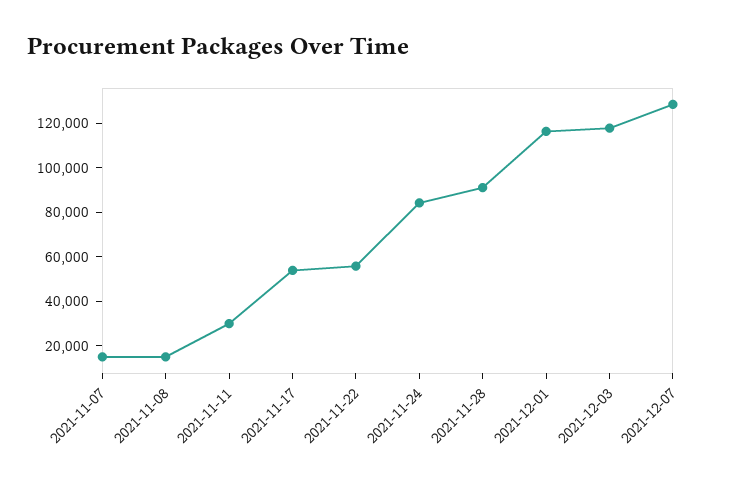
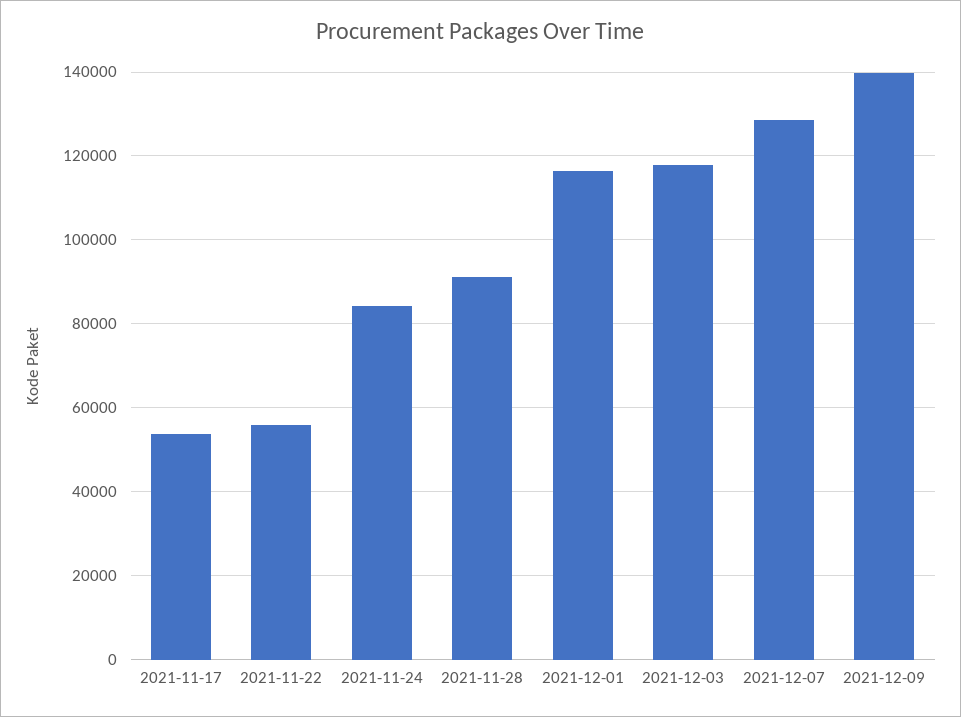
2021-11-07: 15000 -> none
2021-11-08: 15000 -> none
2021-11-11: 30000 -> none
2021-12-09: none -> 140000

